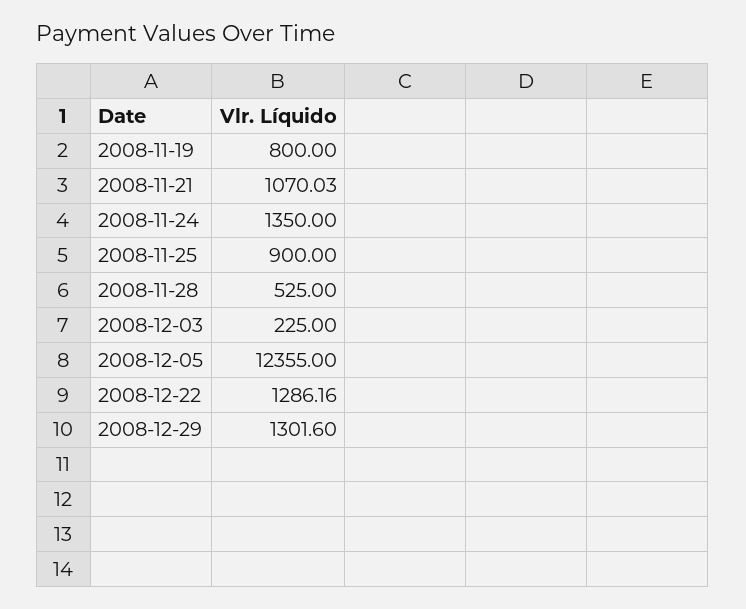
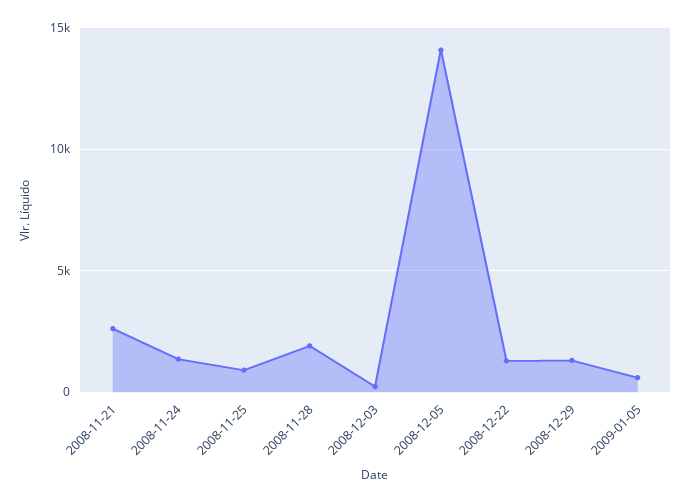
2008-11-19: 800 -> none
2008-11-21: 1070.03 -> 2500
2008-11-28: 525 -> 2000
2008-12-05: 12355 -> 14000
2009-01-05: none -> 500

